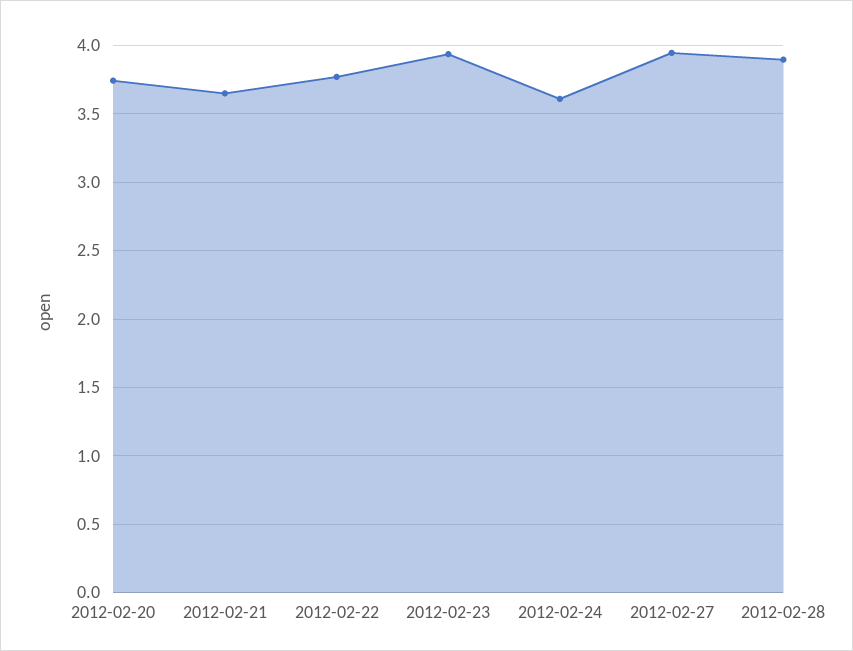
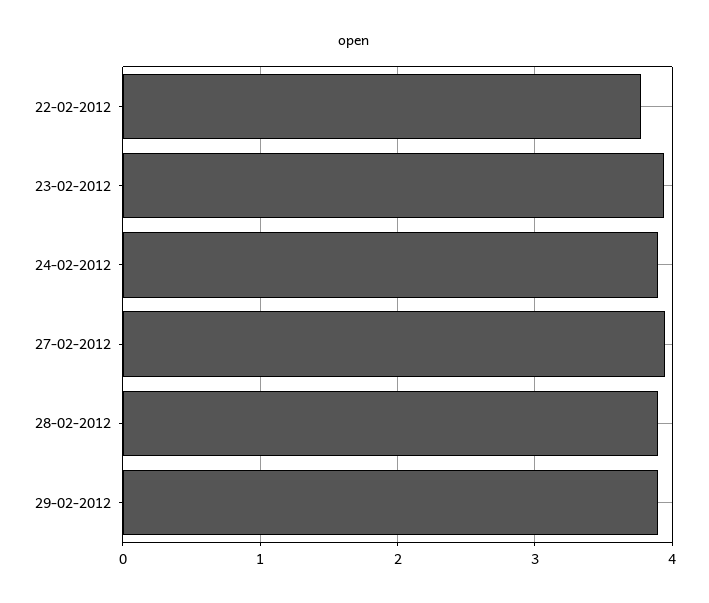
2012-02-20: 3.75 -> none
2012-02-21: 3.65 -> none
2012-02-24: 3.6 -> 3.9
29-02-2012: none -> 3.9

